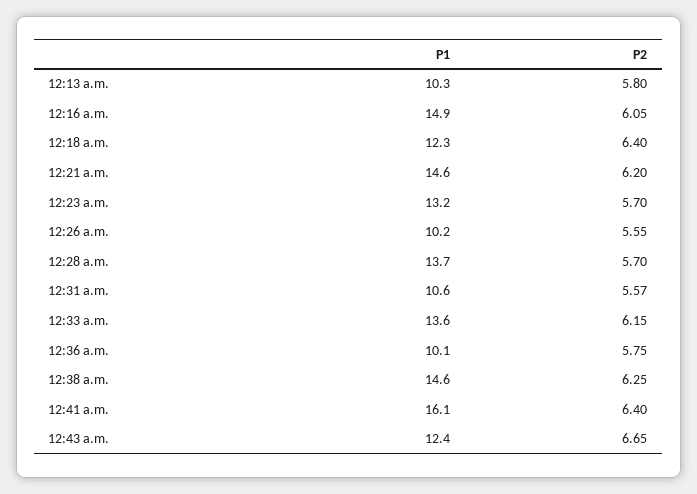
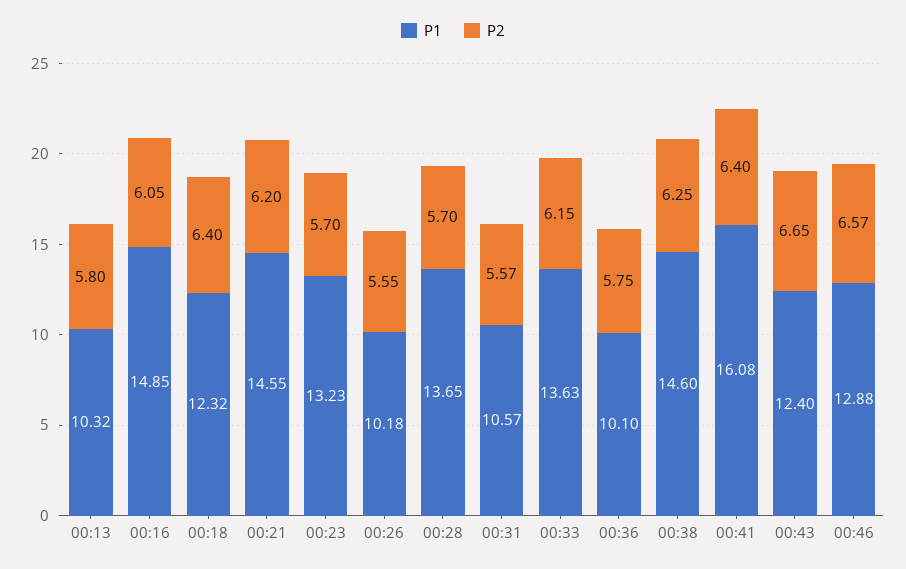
P1, 00:46: none -> 12.88
P2, 00:46: none -> 6.57

